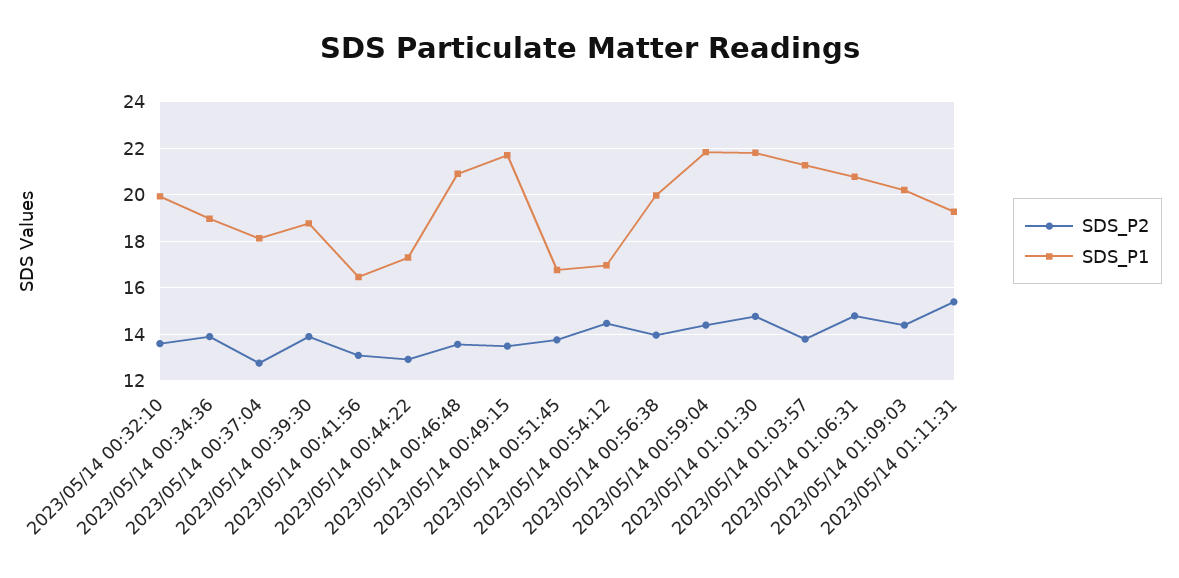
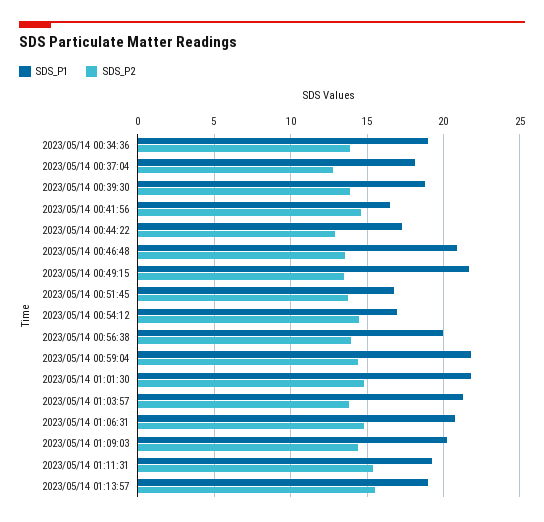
SDS_P2, 2023/05/14 00:32:10: 13.5 -> none
SDS_P1, 2023/05/14 00:32:10: 20 -> none
SDS_P2, 2023/05/14 00:41:56: 13 -> 14.5
SDS_P1, 2023/05/14 01:13:57: none -> 19
SDS_P2, 2023/05/14 01:13:57: none -> 15.5

